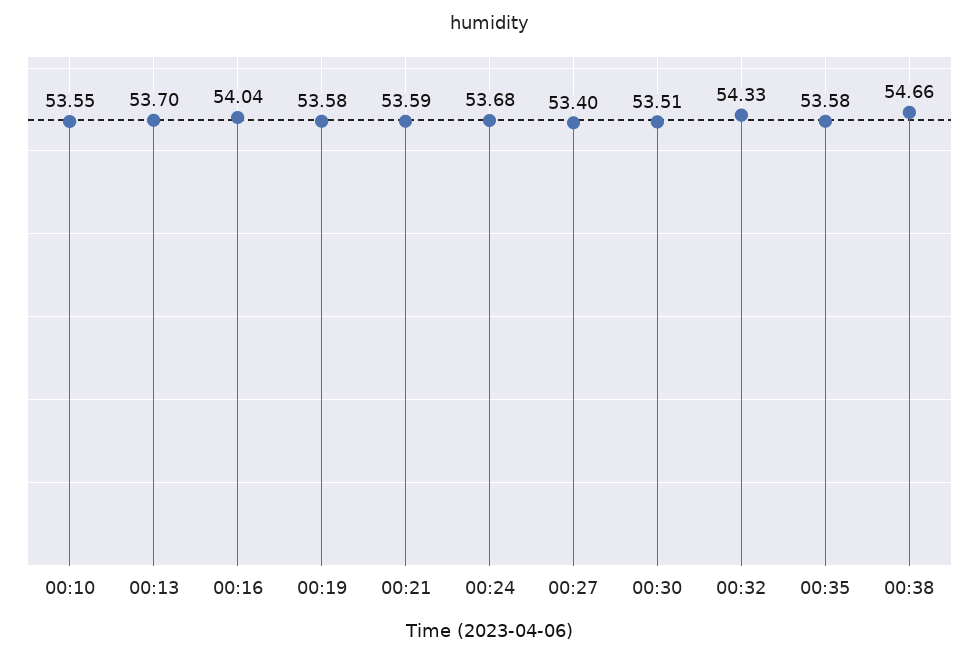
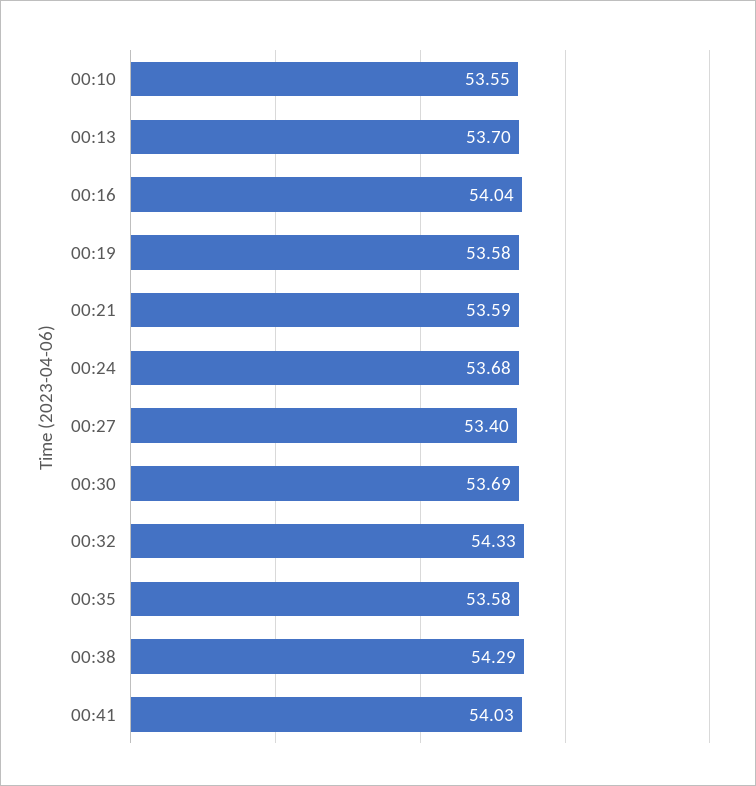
00:30: 53.51 -> 53.69
00:38: 54.66 -> 54.29
00:41: none -> 54.03

